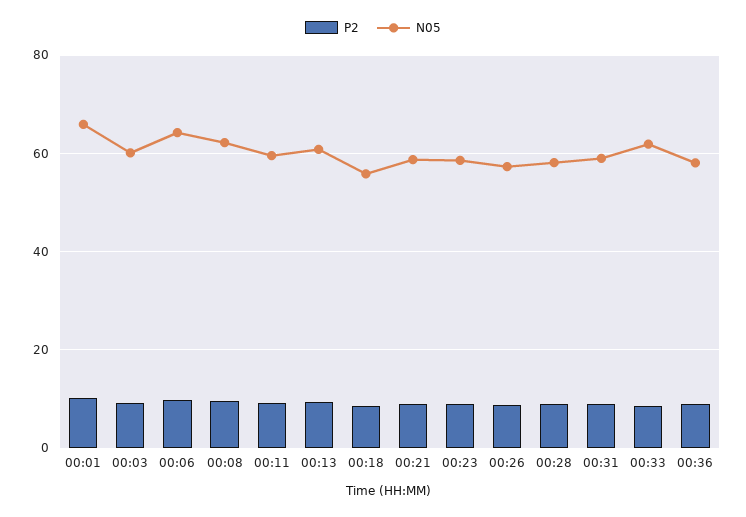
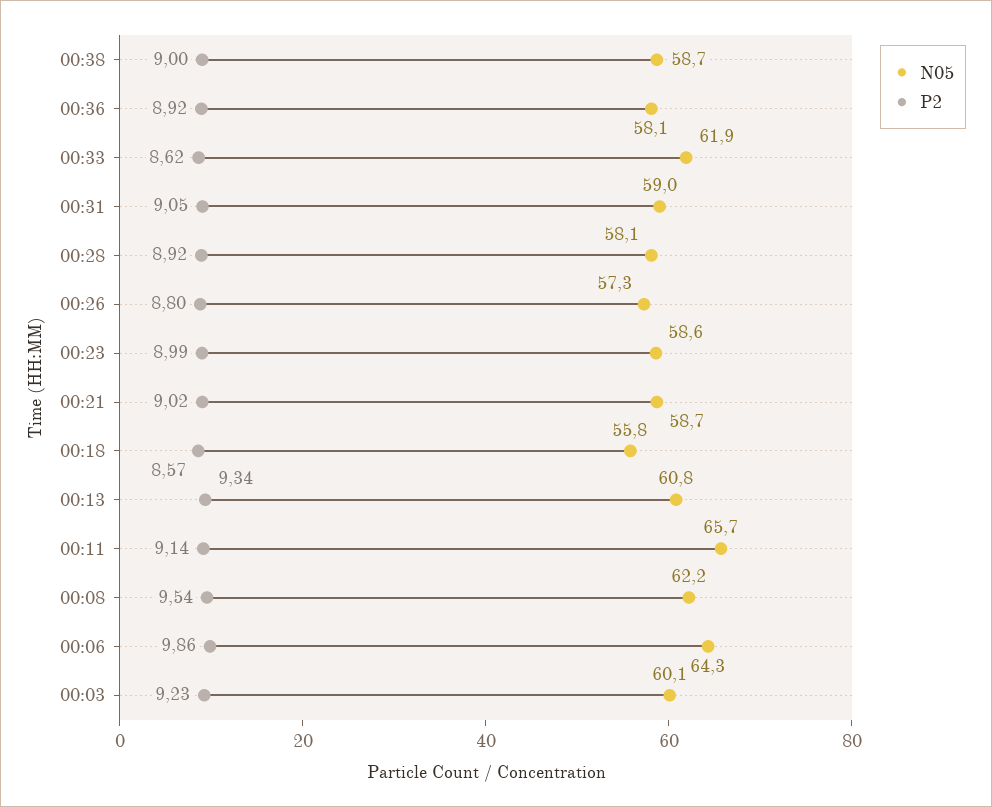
P2, 00:01: 10 -> none
N05, 00:01: 66 -> none
N05, 00:11: 60 -> 65.7
N05, 00:38: none -> 58.7
P2, 00:38: none -> 9

